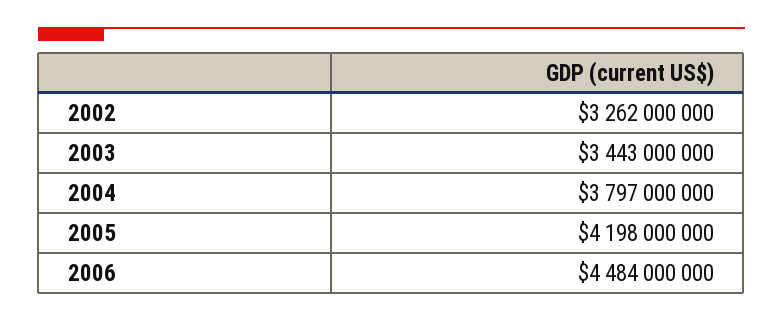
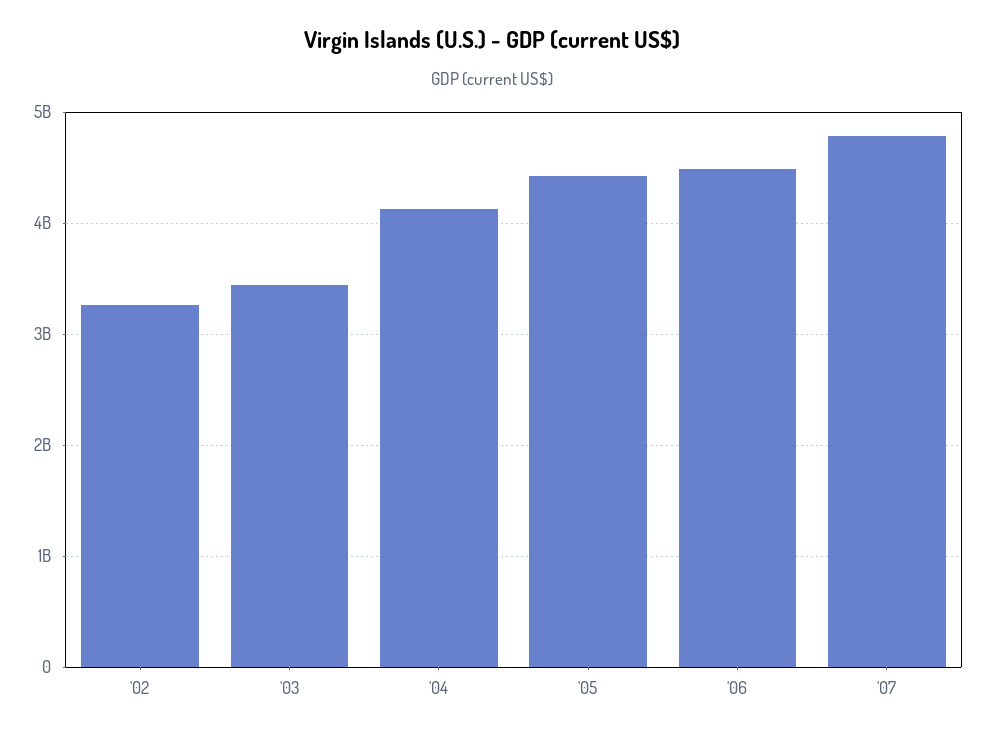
2004: 3797000000 -> 4100000000
2005: 4198000000 -> 4400000000
'07: none -> 4800000000

